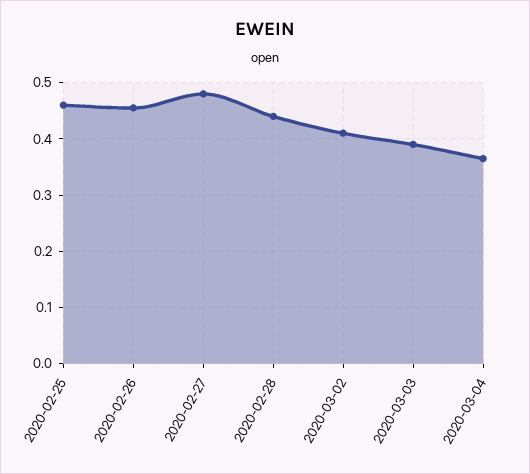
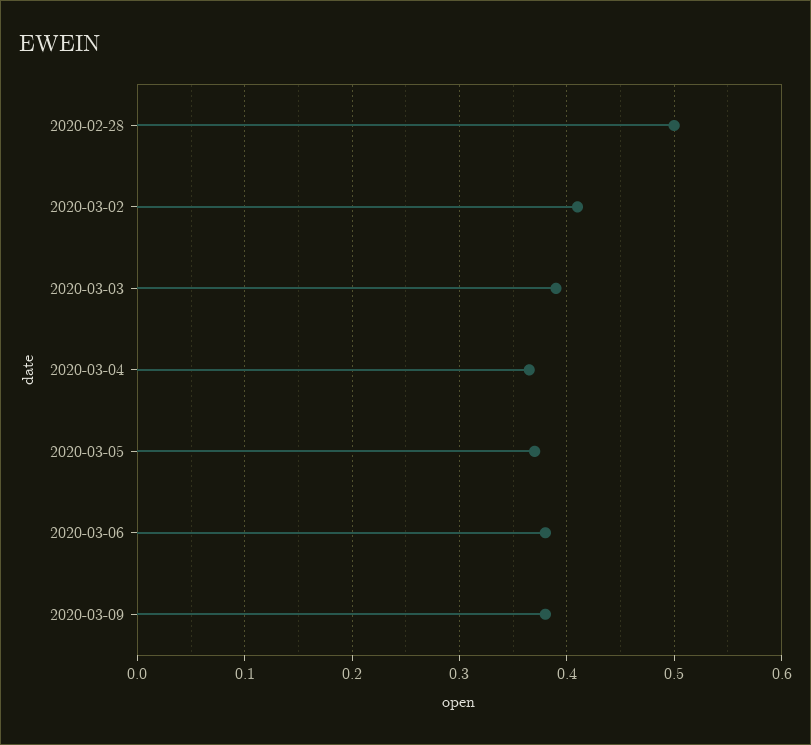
2020-02-25: 0.46 -> none
2020-02-26: 0.46 -> none
2020-02-27: 0.48 -> none
2020-02-28: 0.44 -> 0.5
2020-03-05: none -> 0.37
2020-03-06: none -> 0.38
2020-03-09: none -> 0.38

